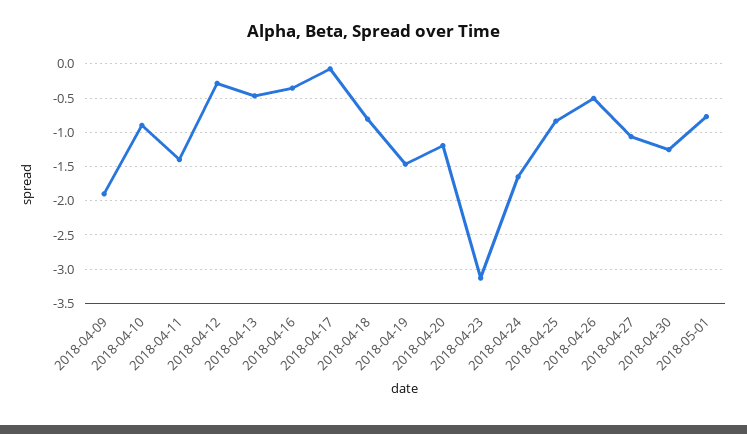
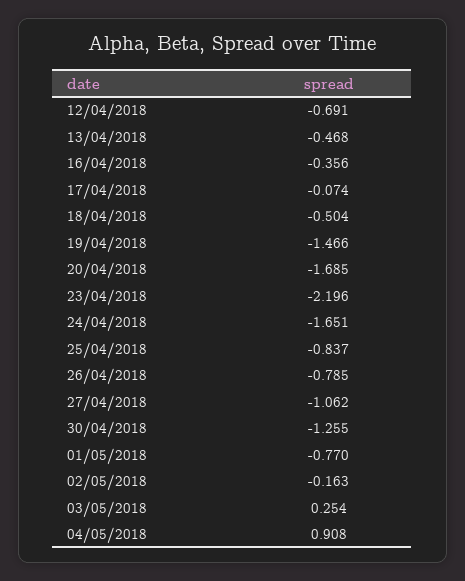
2018-04-09: -1.9 -> none
2018-04-10: -0.9 -> none
2018-04-11: -1.4 -> none
2018-04-12: -0.3 -> -0.691
2018-04-18: -0.8 -> -0.504
2018-04-20: -1.2 -> -1.685
2018-04-23: -3.1 -> -2.196
2018-04-26: -0.5 -> -0.785
02/05/2018: none -> -0.163
03/05/2018: none -> 0.254
04/05/2018: none -> 0.908

